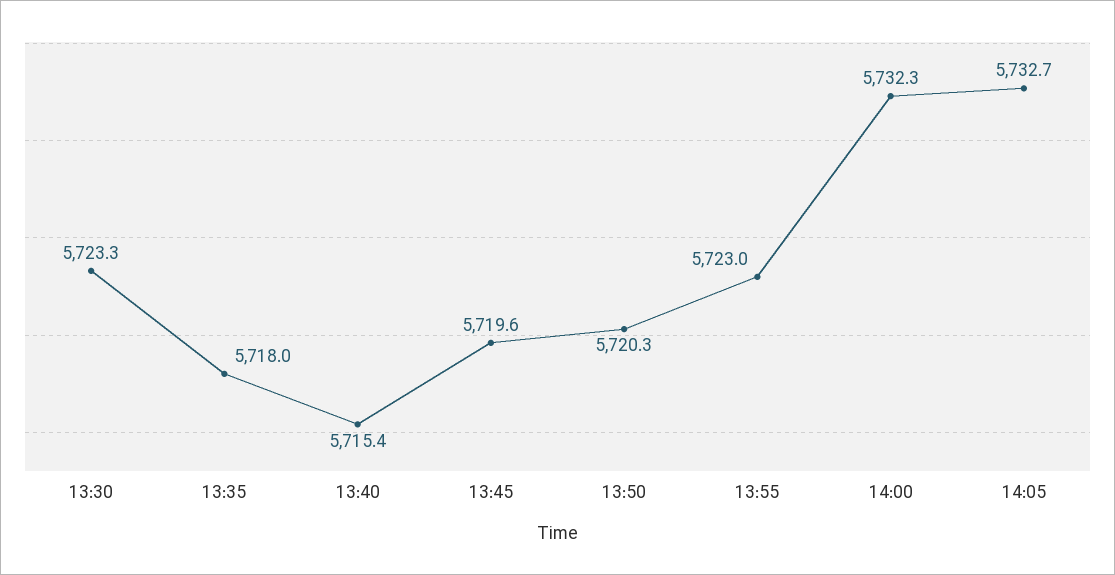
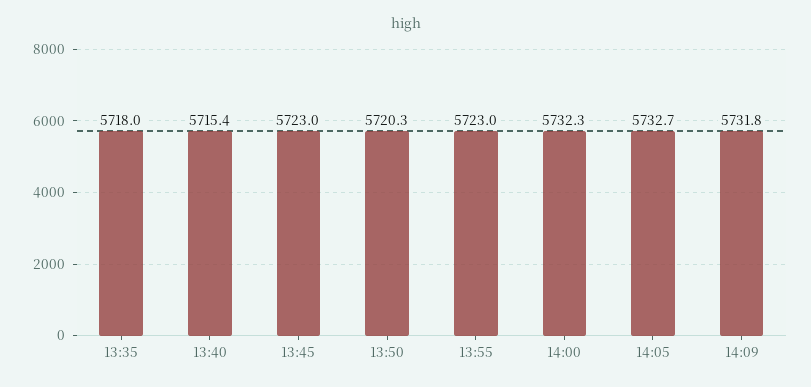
13:30: 5723.3 -> none
13:45: 5719.6 -> 5723
14:09: none -> 5731.8

